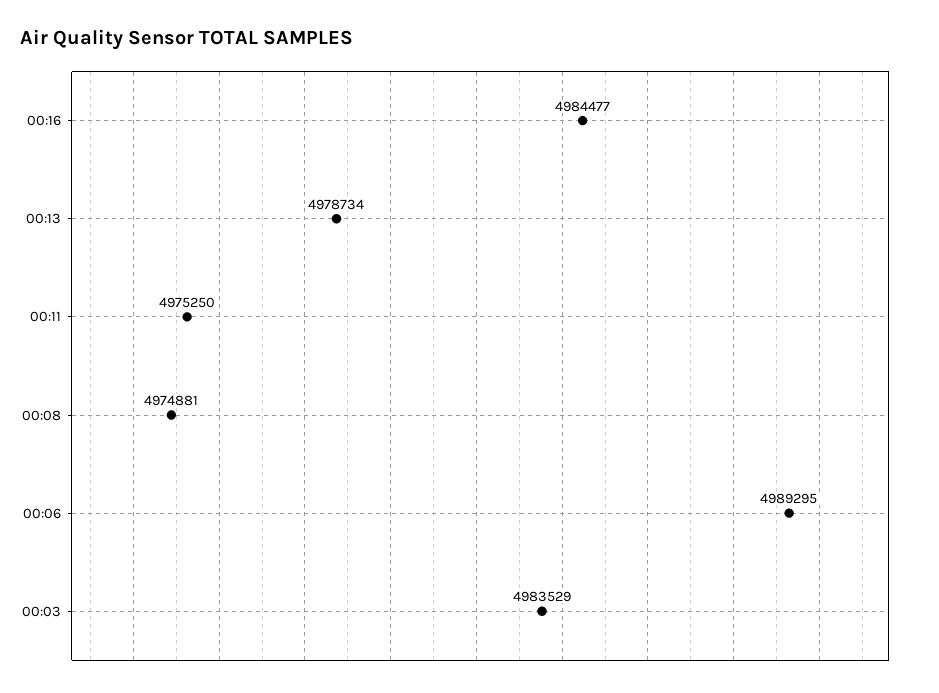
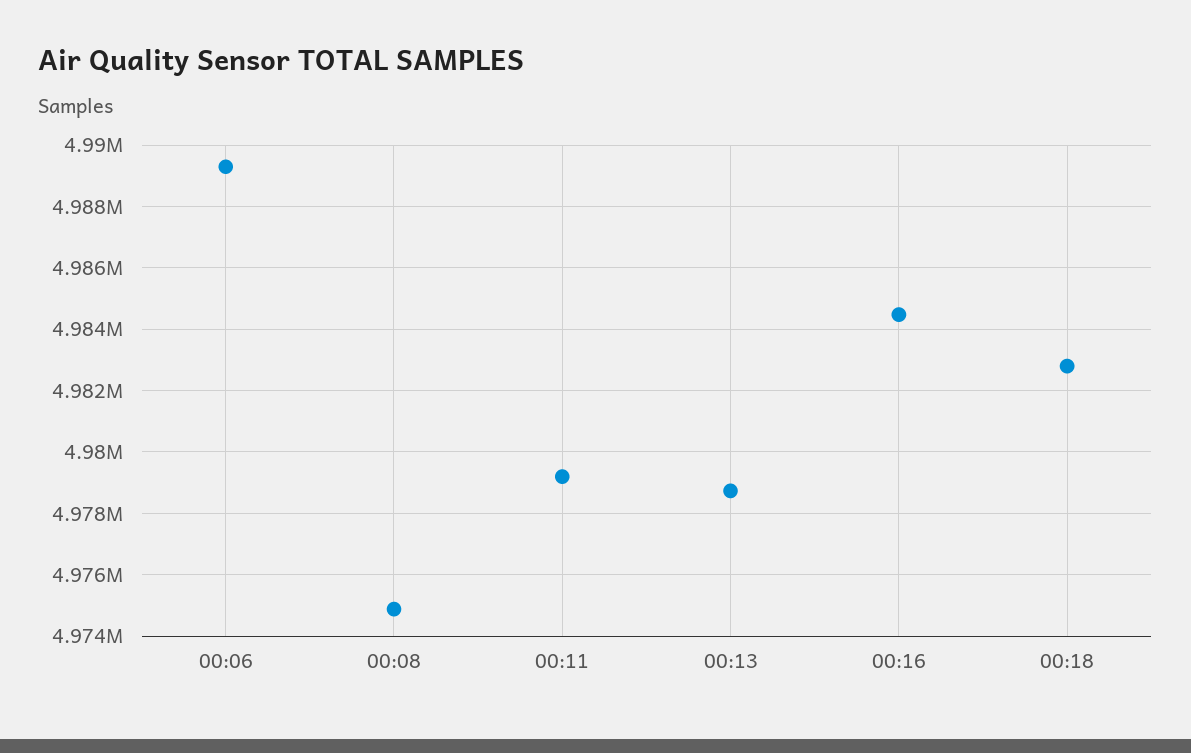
00:11: 4975250 -> 4979200
00:03: 4983529 -> none
00:18: none -> 4982800

